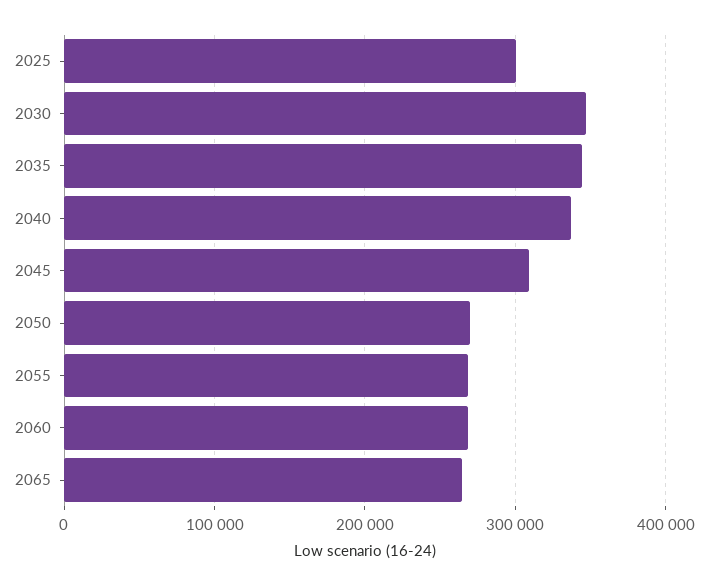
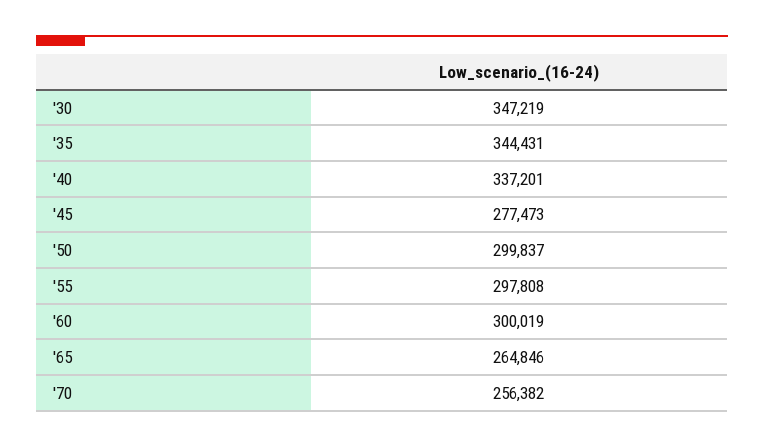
2025: 300000 -> none
2045: 310000 -> 277473
2050: 270000 -> 299837
2055: 270000 -> 297808
2060: 270000 -> 300019
'70: none -> 256382

